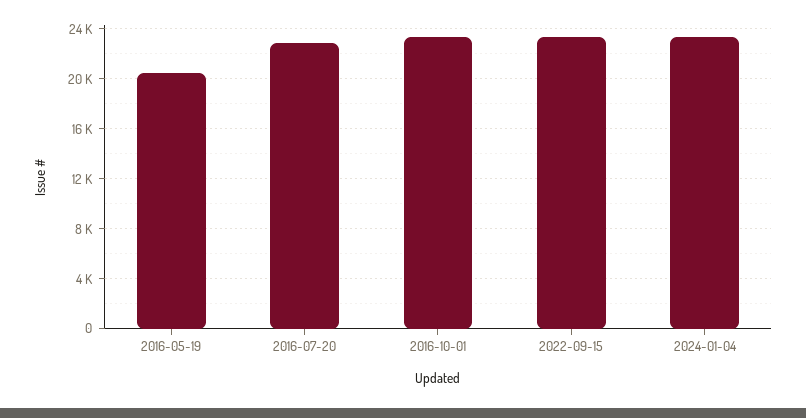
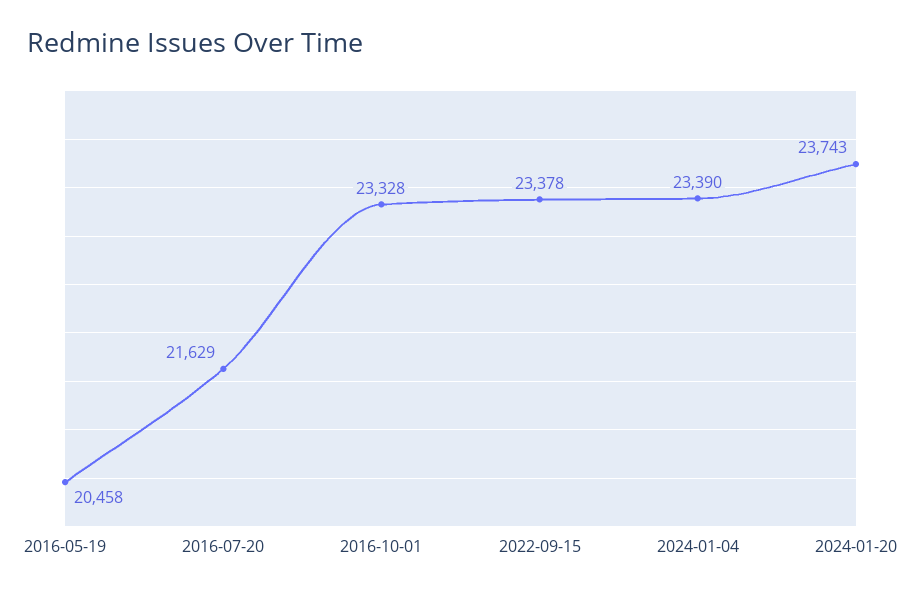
2016-07-20: 23000 -> 21629
2024-01-20: none -> 23743

